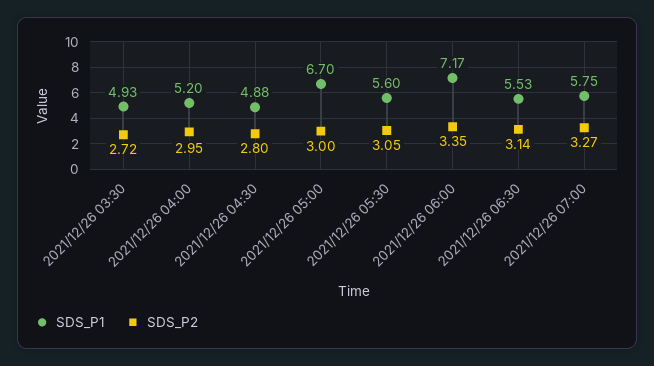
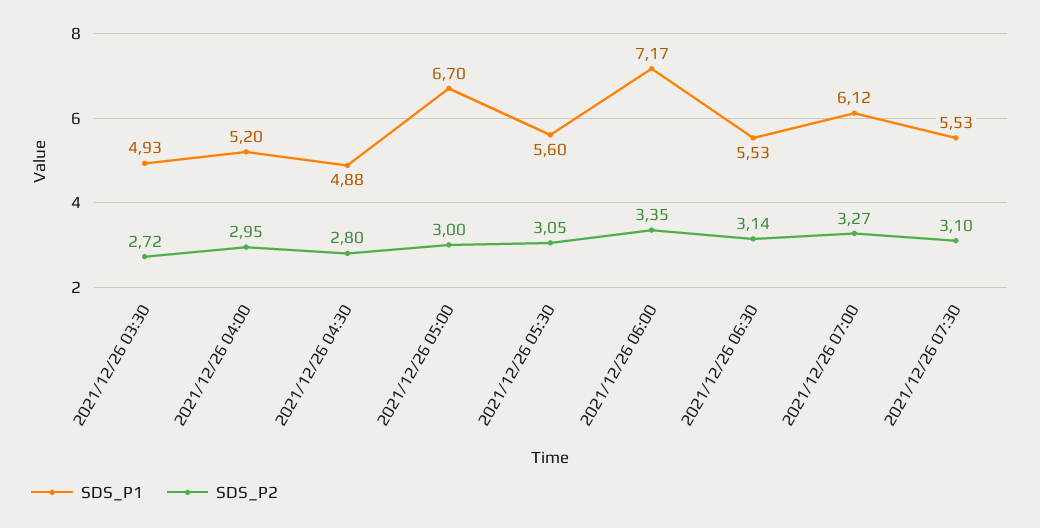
SDS_P1, 2021/12/26 07:00: 5.75 -> 6.12
SDS_P1, 2021/12/26 07:30: none -> 5.53
SDS_P2, 2021/12/26 07:30: none -> 3.1

